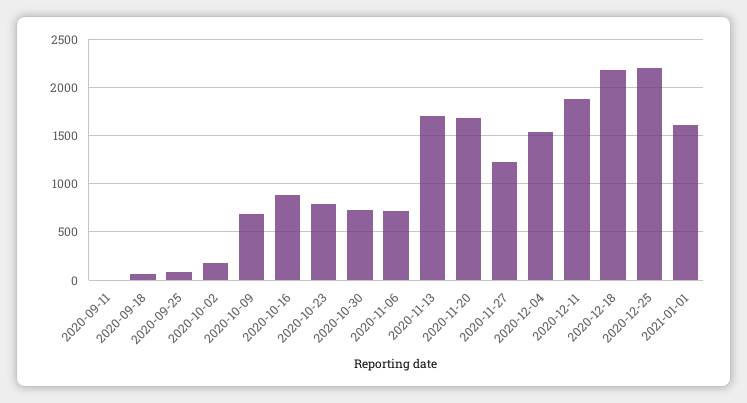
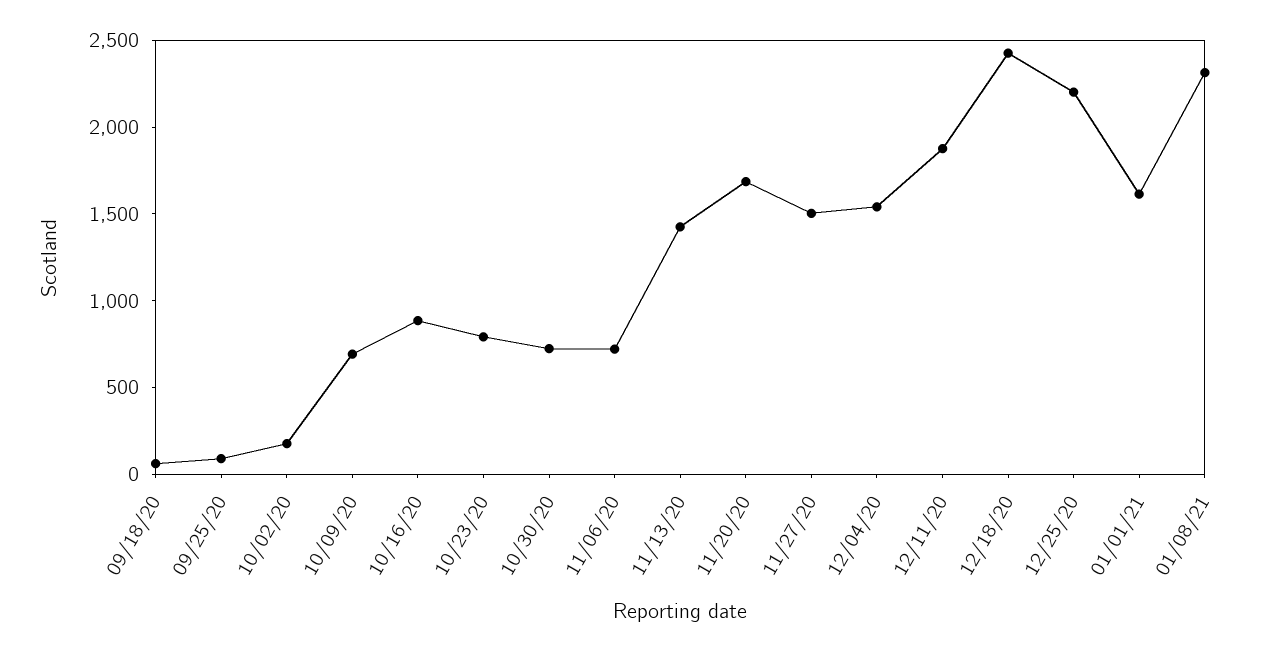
2020-09-11: 0 -> none
2020-11-13: 1700 -> 1400
2020-11-27: 1200 -> 1500
2020-12-18: 2200 -> 2400
01/08/21: none -> 2300

